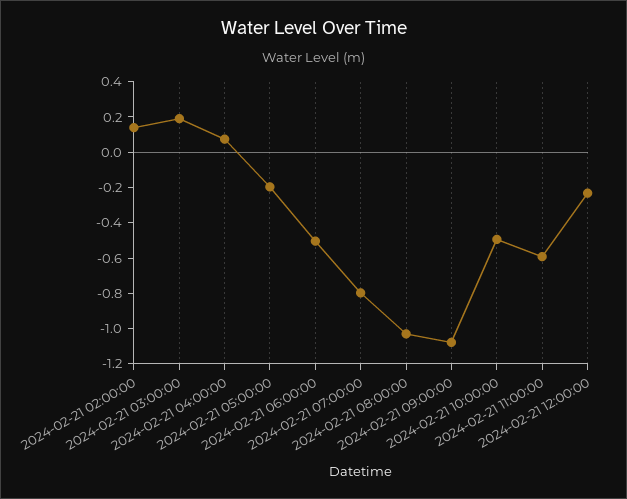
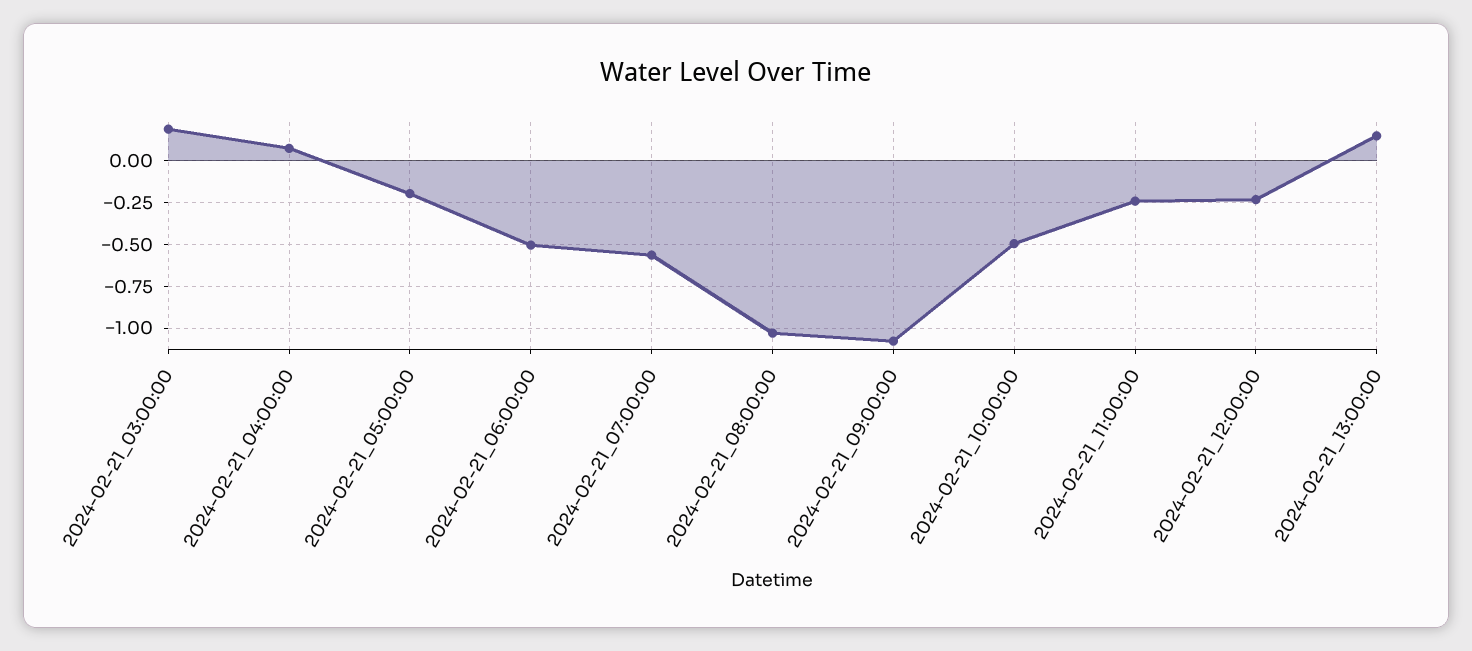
2024-02-21 02:00:00: 0.15 -> none
2024-02-21 07:00:00: -0.8 -> -0.55
2024-02-21 11:00:00: -0.6 -> -0.25
2024-02-21_13:00:00: none -> 0.15

